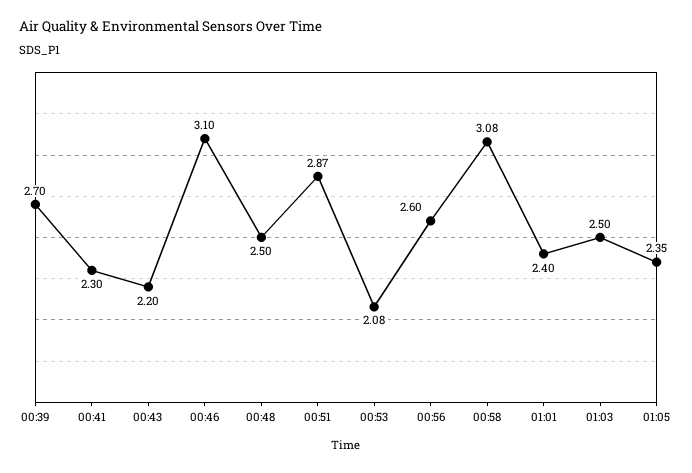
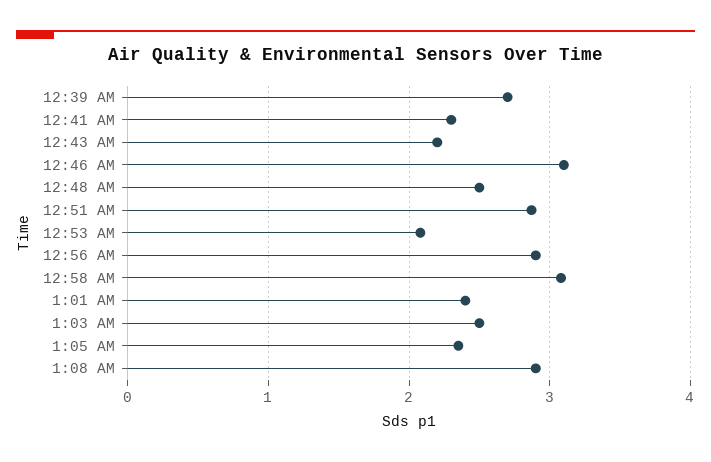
00:56: 2.6 -> 2.9
1:08 AM: none -> 2.9

